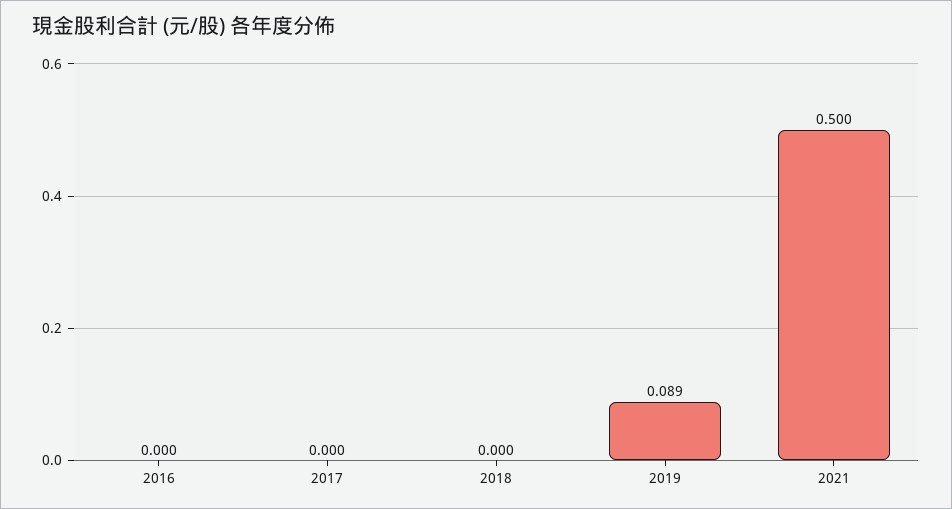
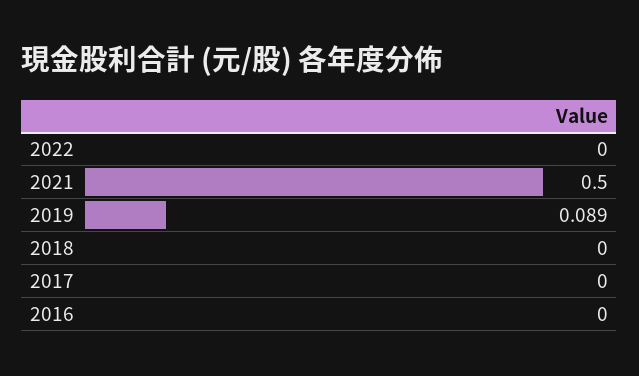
2022: none -> 0

